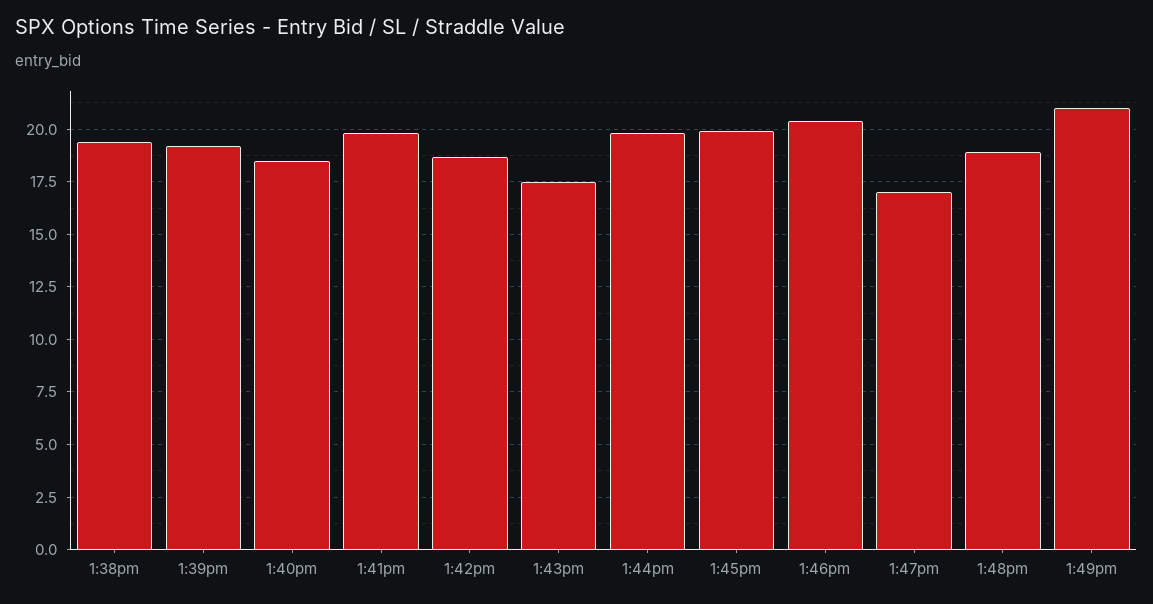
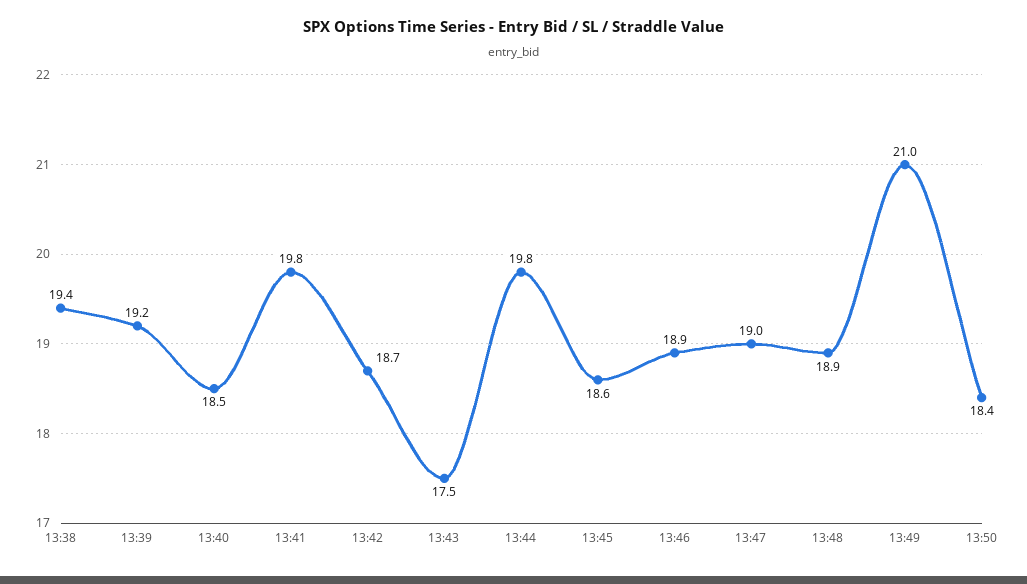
1:45pm: 20 -> 18.6
1:46pm: 20.5 -> 18.9
1:47pm: 17 -> 19
13:50: none -> 18.4

